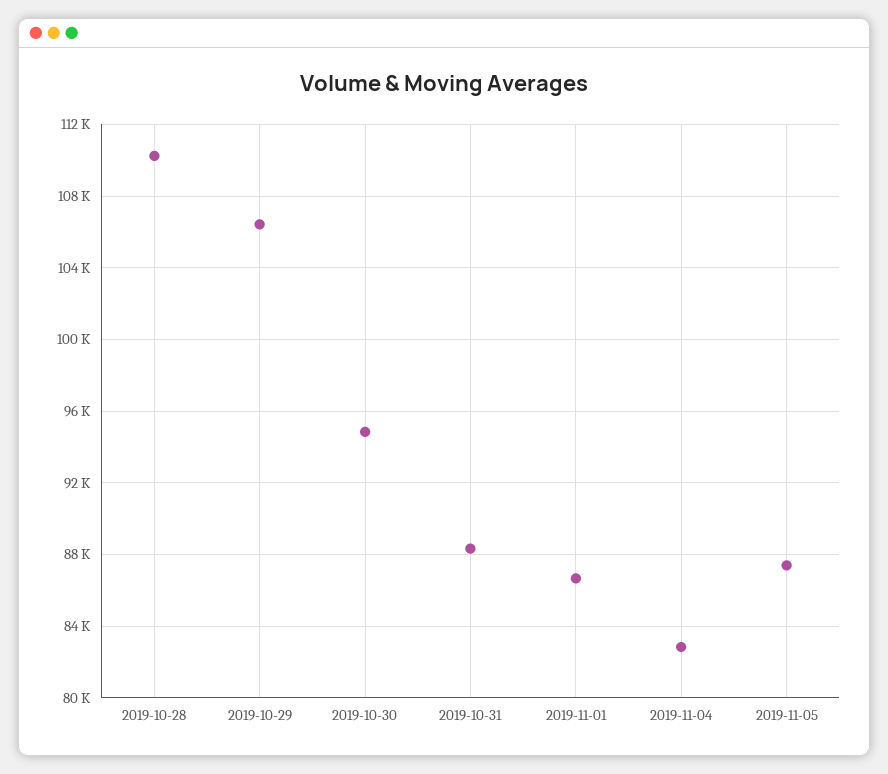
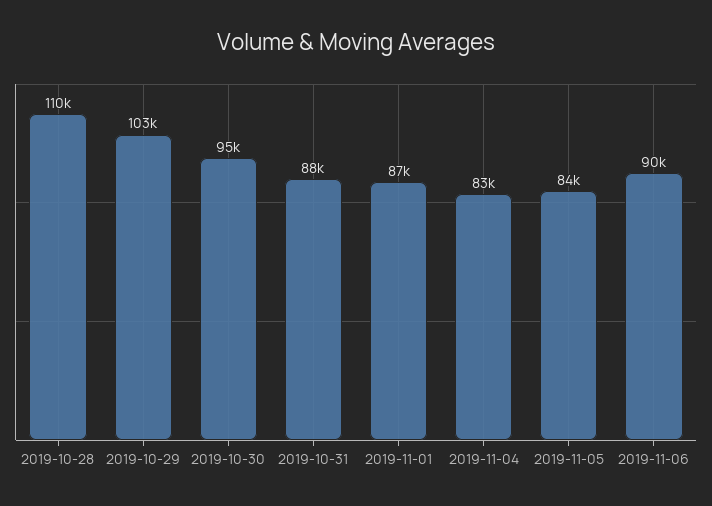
2019-10-29: 106500 -> 103000
2019-11-05: 87500 -> 84000
2019-11-06: none -> 90000

